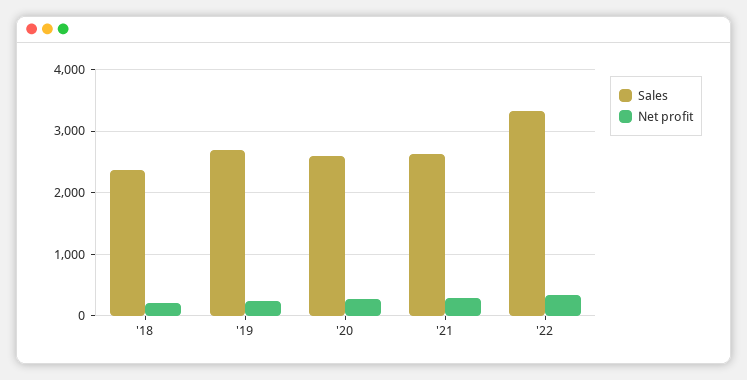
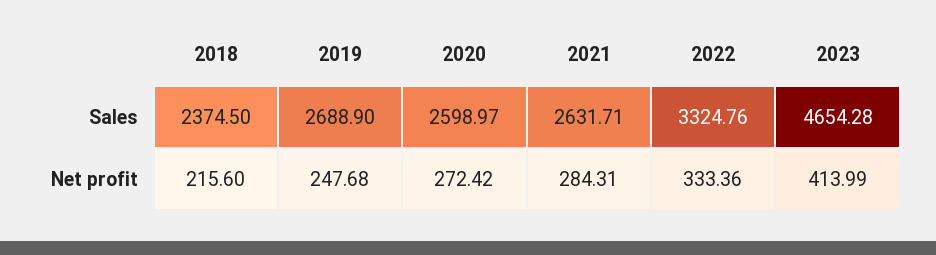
Sales, 2023: none -> 4654.28
Net profit, 2023: none -> 413.99

